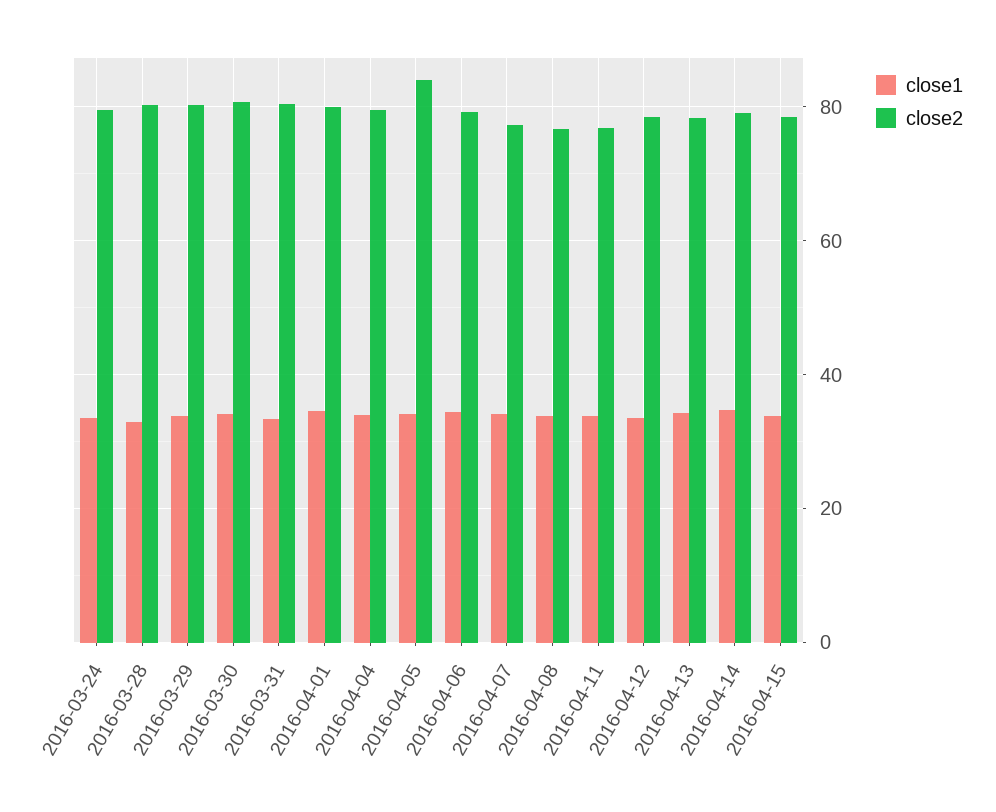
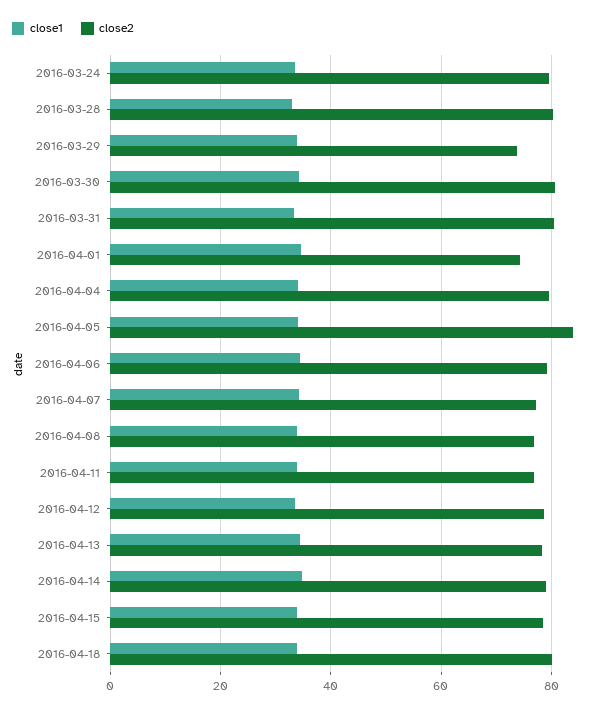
close2, 2016-03-29: 80 -> 74
close2, 2016-04-01: 80 -> 74
close1, 2016-04-18: none -> 34
close2, 2016-04-18: none -> 80

